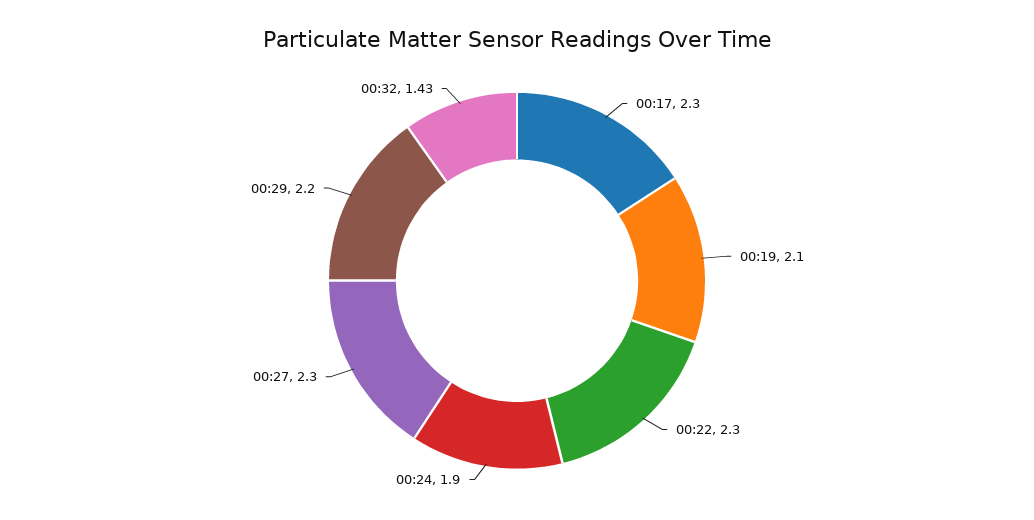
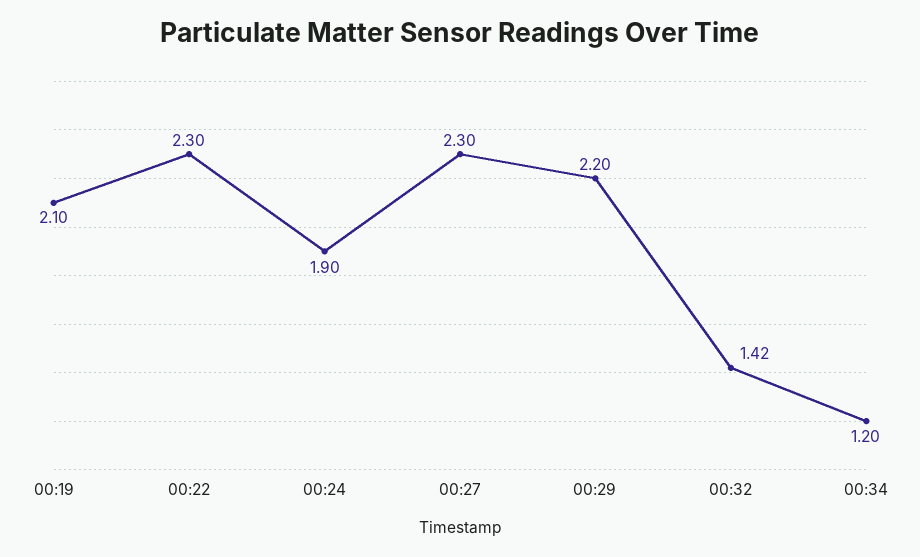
00:17: 2.3 -> none
00:32: 1.43 -> 1.42
00:34: none -> 1.2

